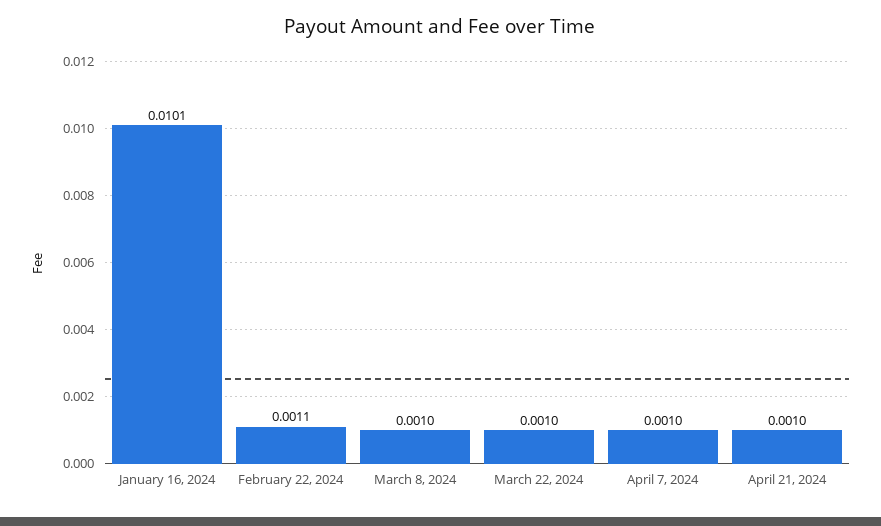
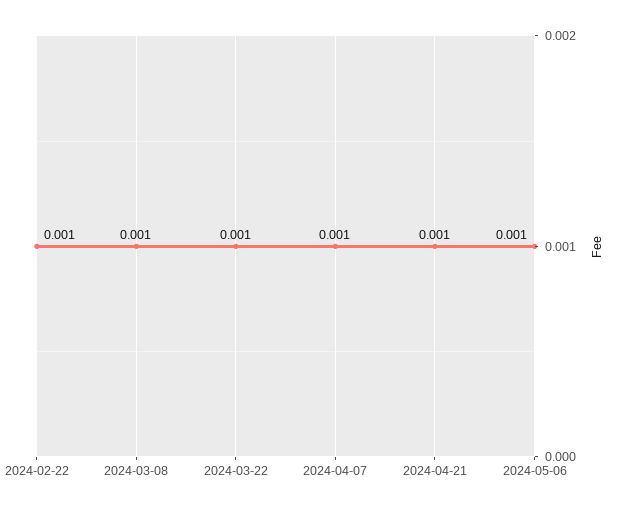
January 16, 2024: 0.0101 -> none
February 22, 2024: 0.0011 -> 0.001
2024-05-06: none -> 0.001

